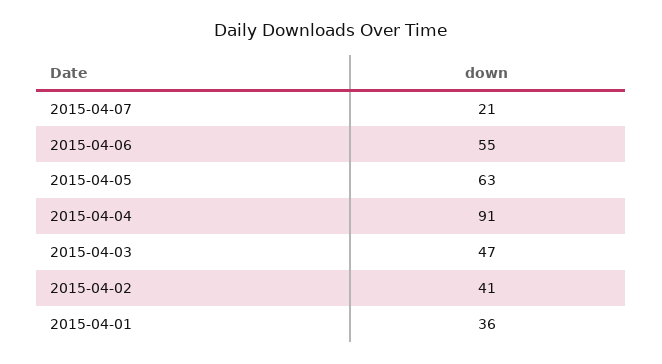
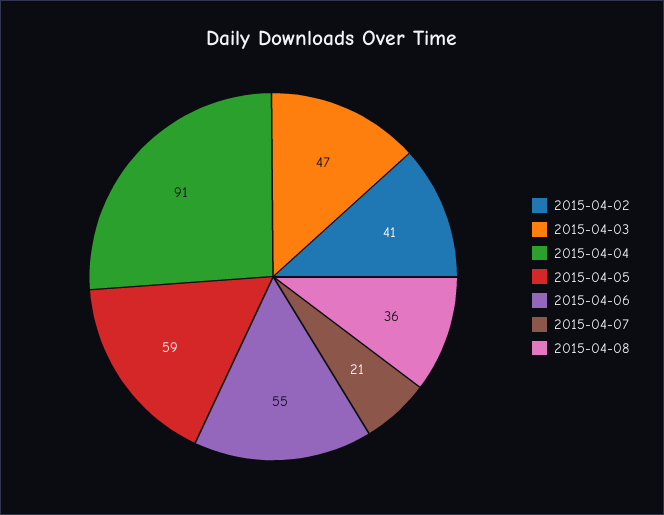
2015-04-05: 63 -> 59
2015-04-01: 36 -> none
2015-04-08: none -> 36

